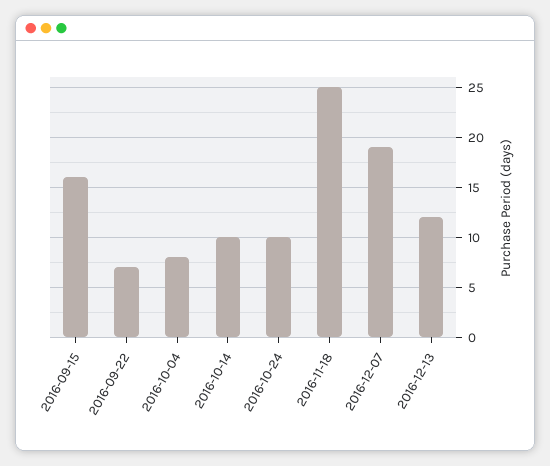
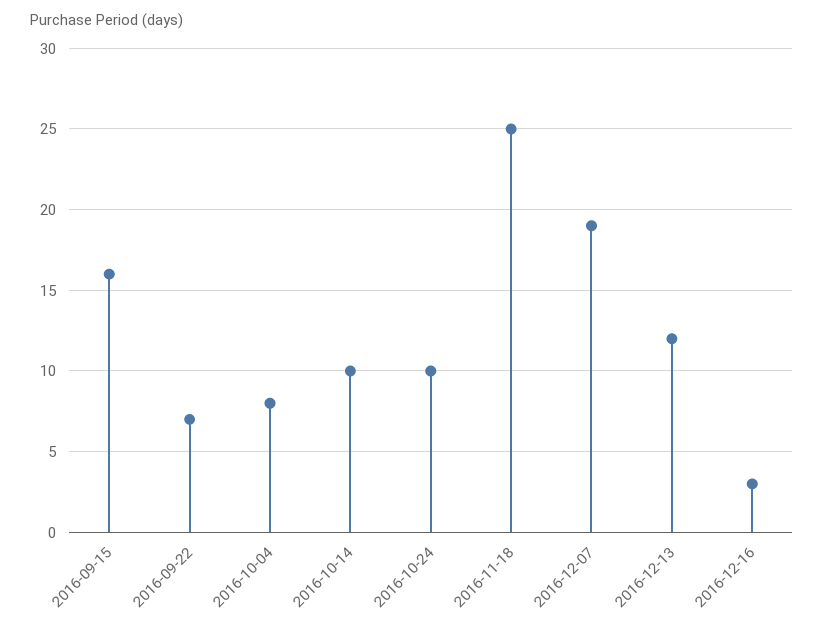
2016-12-16: none -> 3

